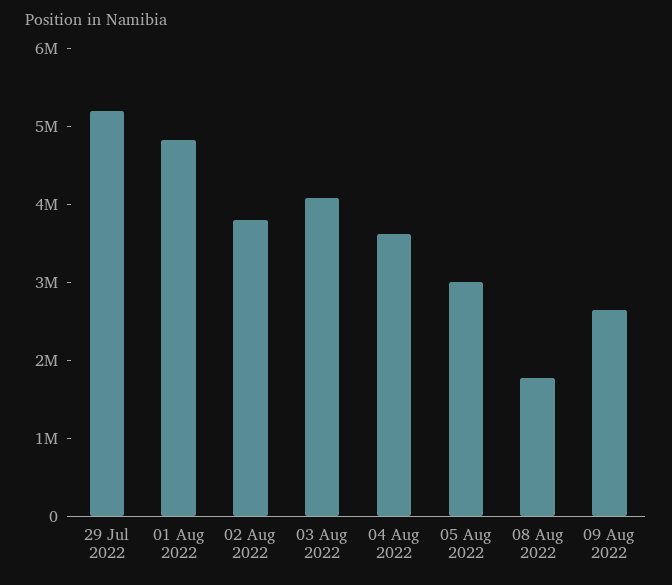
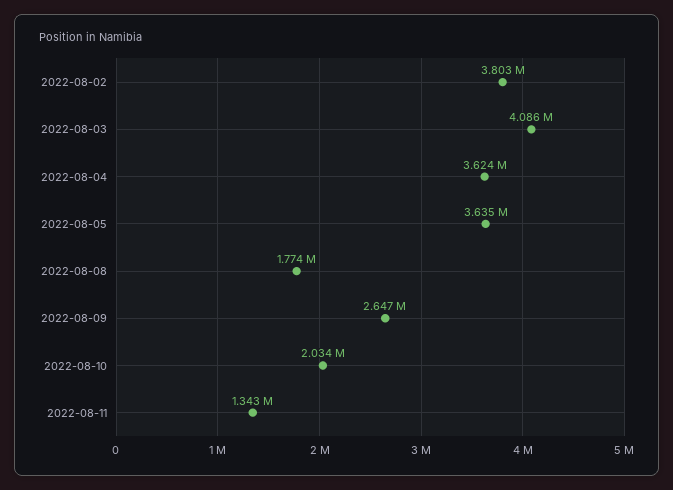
29 Jul 2022: 5200000 -> none
01 Aug 2022: 4800000 -> none
05 Aug 2022: 3000000 -> 3635000
2022-08-10: none -> 2034000
2022-08-11: none -> 1343000

